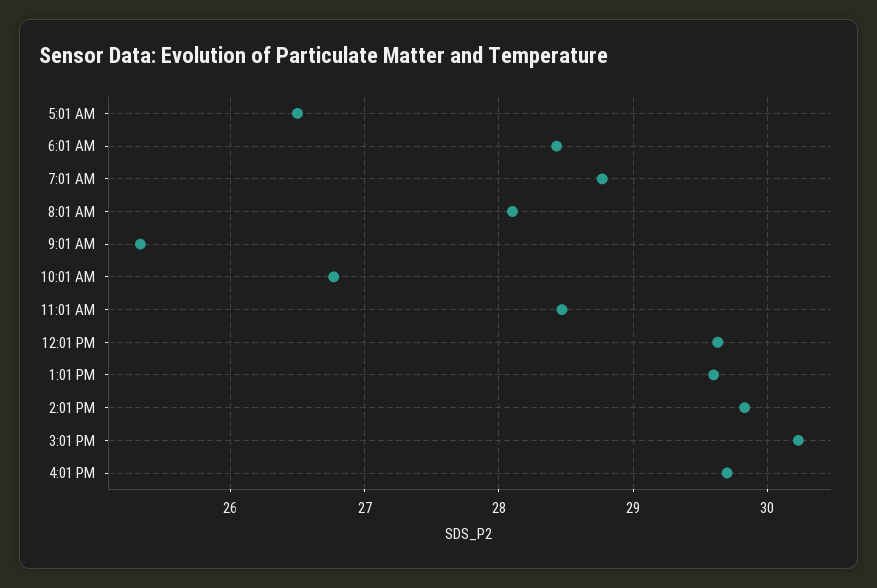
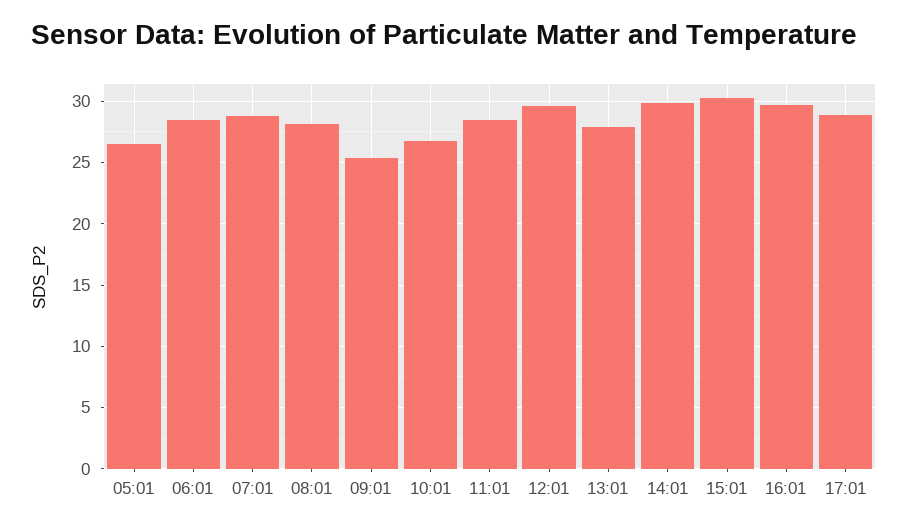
1:01 PM: 29.6 -> 28
17:01: none -> 29

